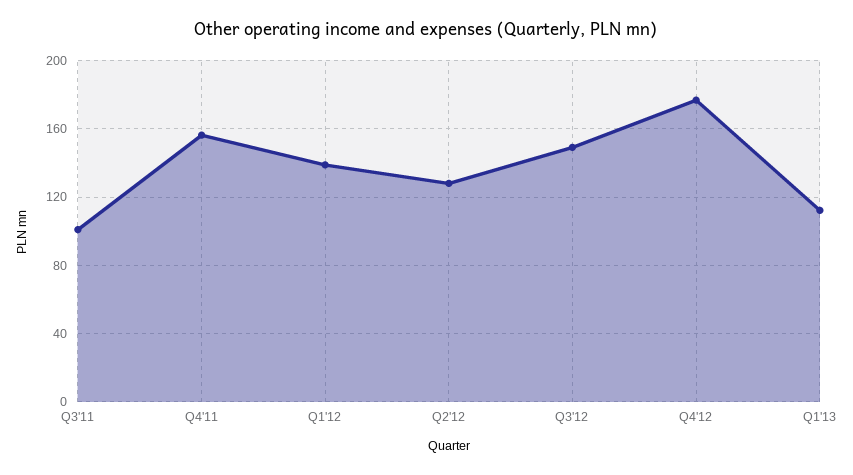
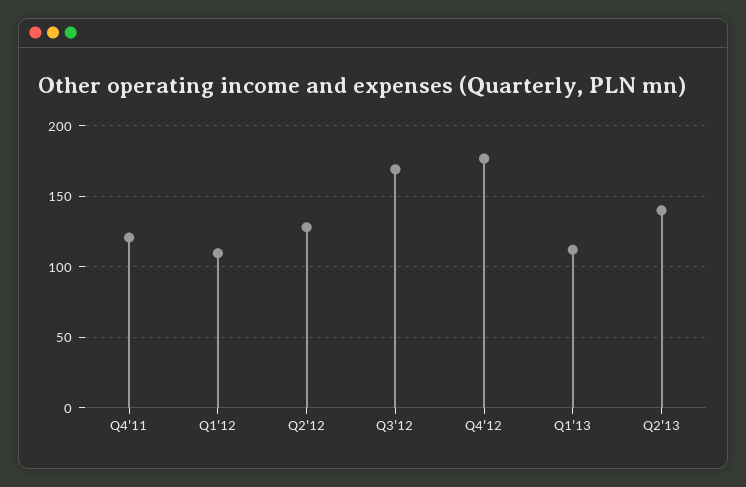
Q3'11: 100 -> none
Q4'11: 155 -> 120
Q1'12: 140 -> 110
Q3'12: 150 -> 170
Q2'13: none -> 140

